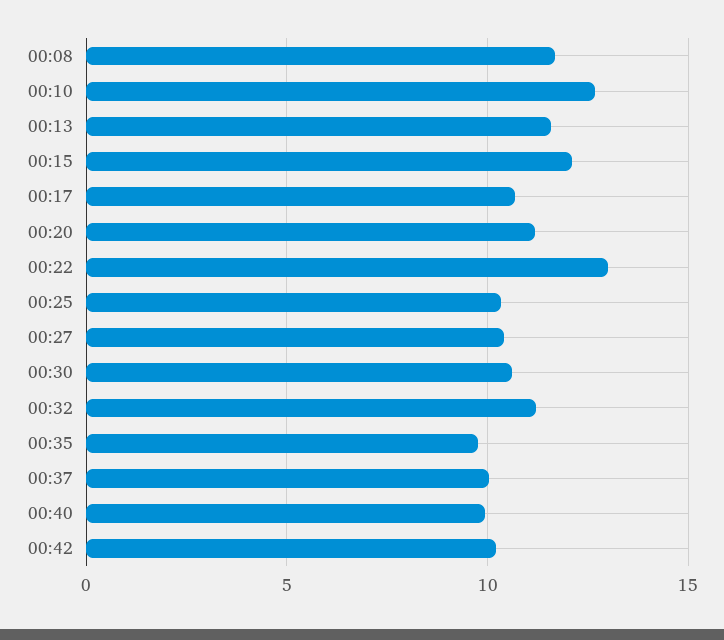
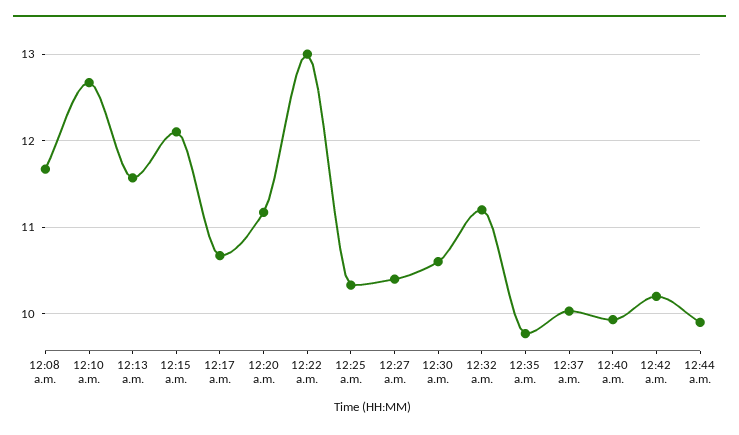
12:44 a.m.: none -> 9.9

